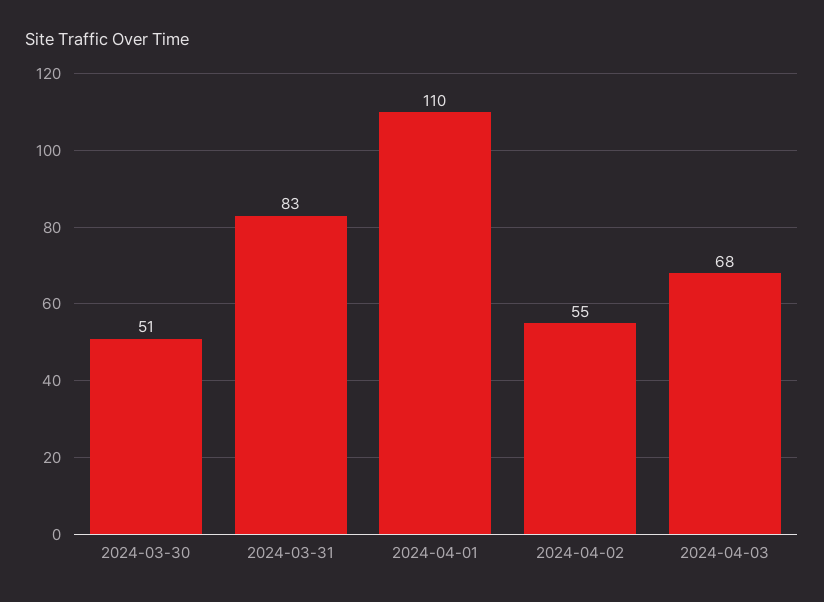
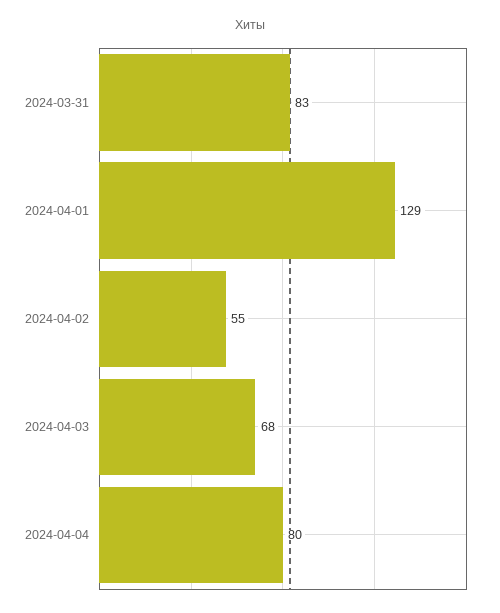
2024-03-30: 51 -> none
2024-04-01: 110 -> 129
2024-04-04: none -> 80

